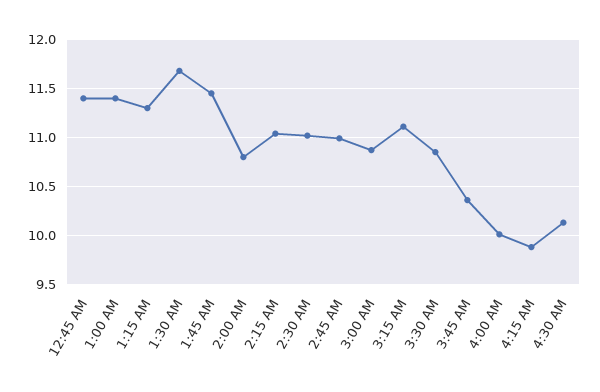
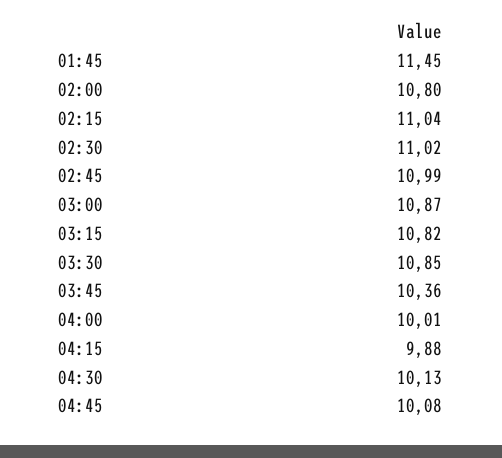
12:45 AM: 11.4 -> none
1:00 AM: 11.4 -> none
1:15 AM: 11.3 -> none
1:30 AM: 11.7 -> none
3:15 AM: 11.1 -> 10.82
04:45: none -> 10.08

